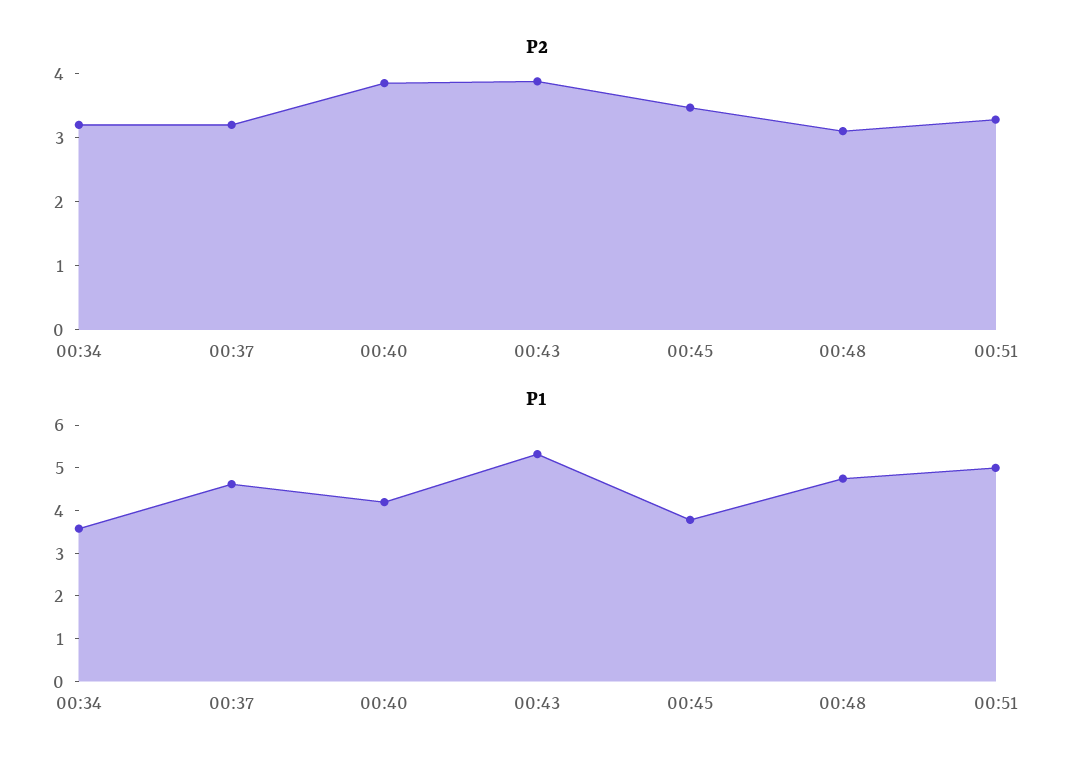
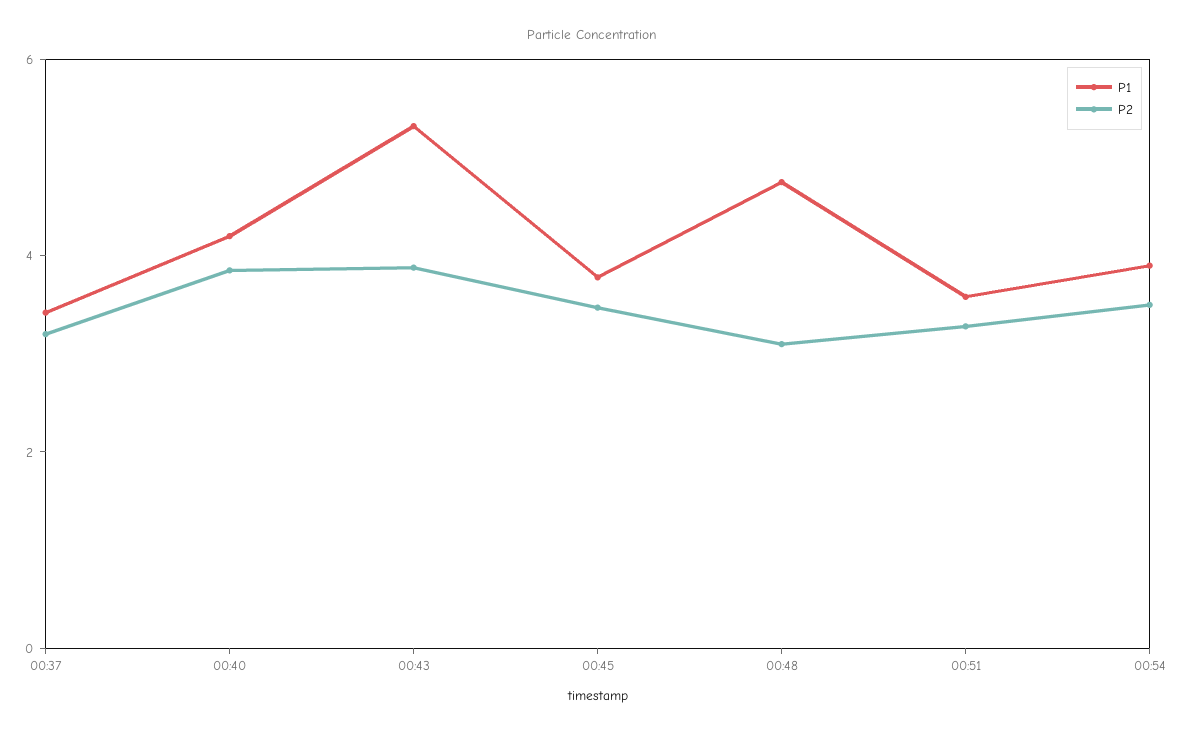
P2, 00:34: 3.2 -> none
P1, 00:34: 3.6 -> none
P1, 00:37: 4.6 -> 3.5
P1, 00:51: 5 -> 3.5
P1, 00:54: none -> 4
P2, 00:54: none -> 3.5

